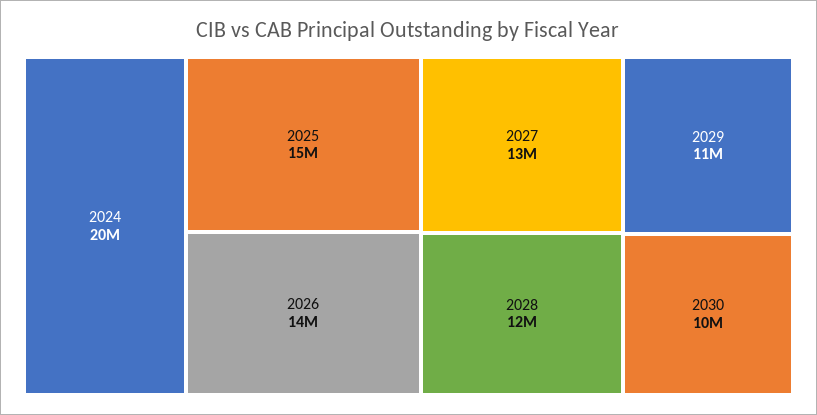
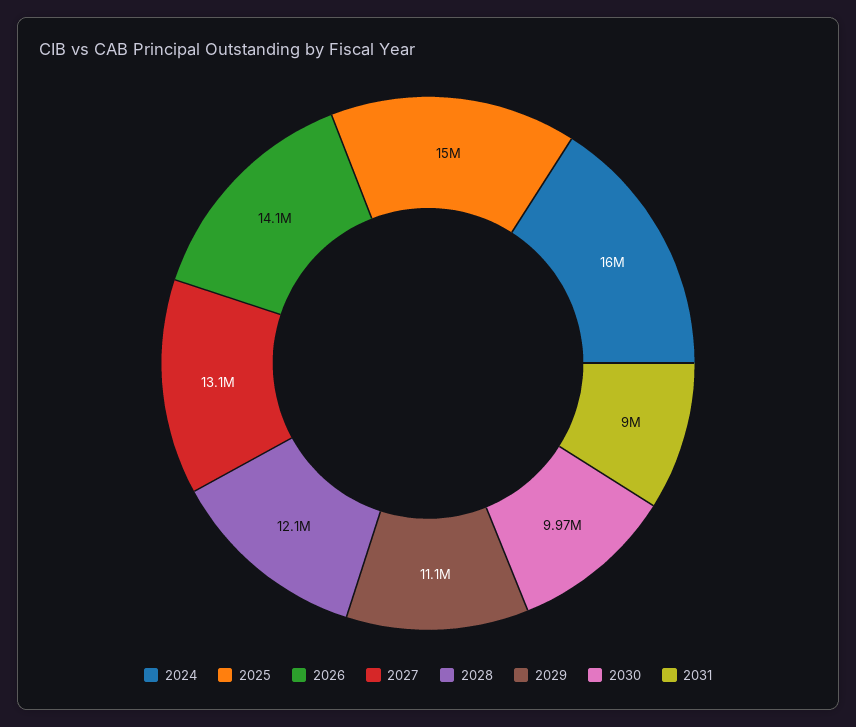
2024: 20000000 -> 16000000
2031: none -> 9000000

